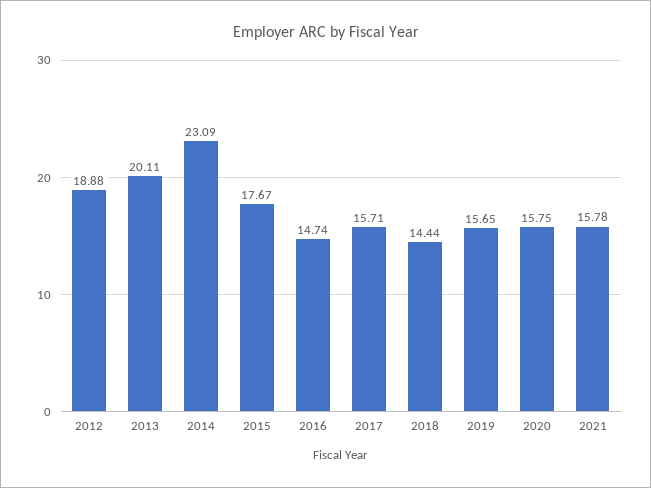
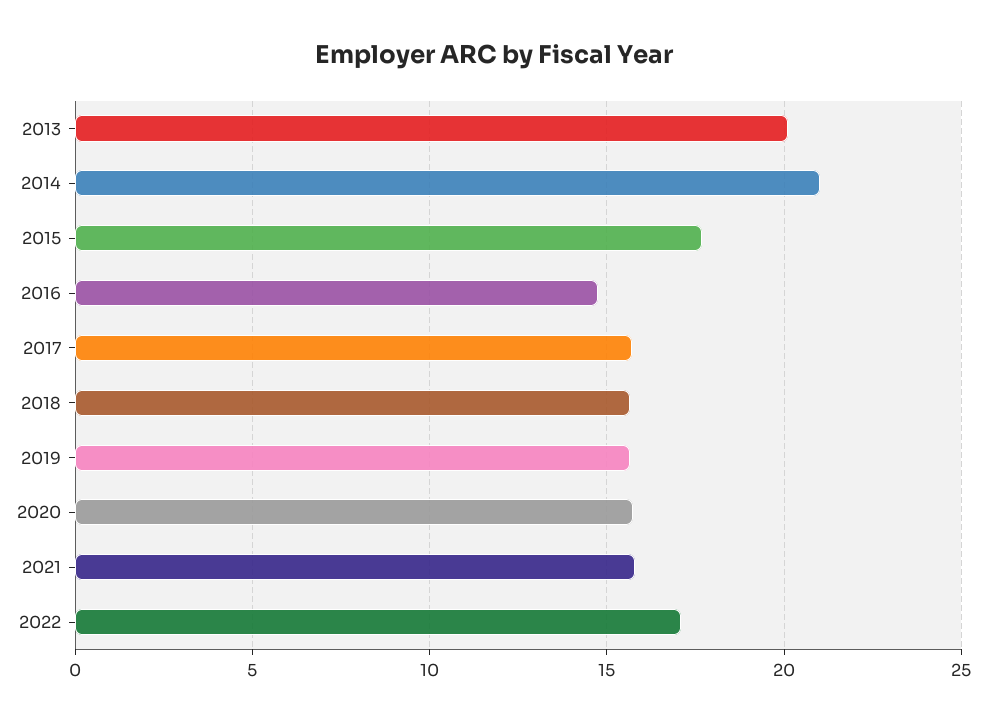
2012: 18.88 -> none
2014: 23.09 -> 21
2018: 14.44 -> 15.5
2022: none -> 17

